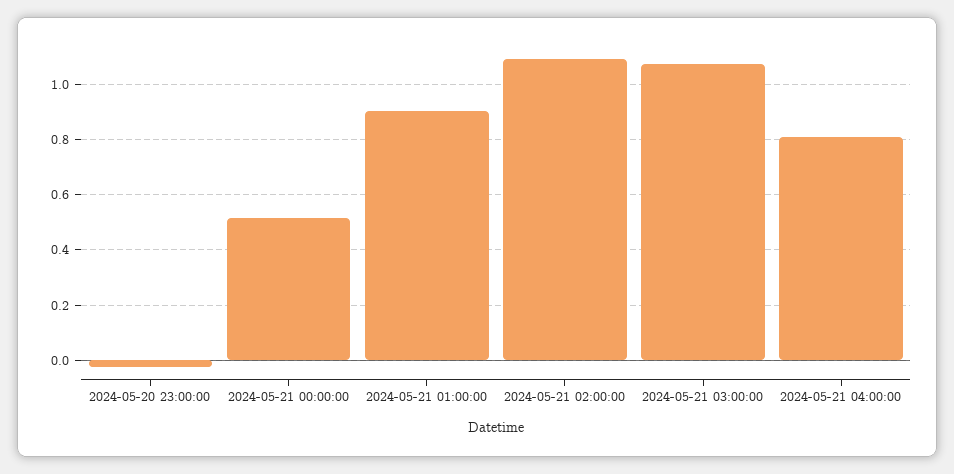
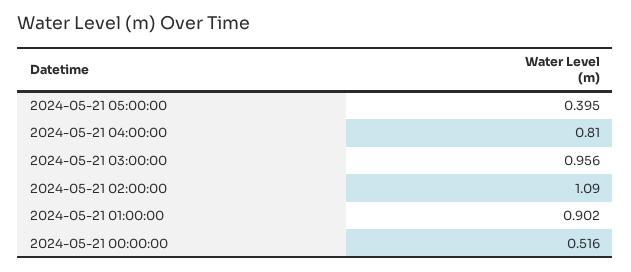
2024-05-20 23:00:00: -0.025 -> none
2024-05-21 03:00:00: 1.075 -> 0.956
2024-05-21 05:00:00: none -> 0.395

